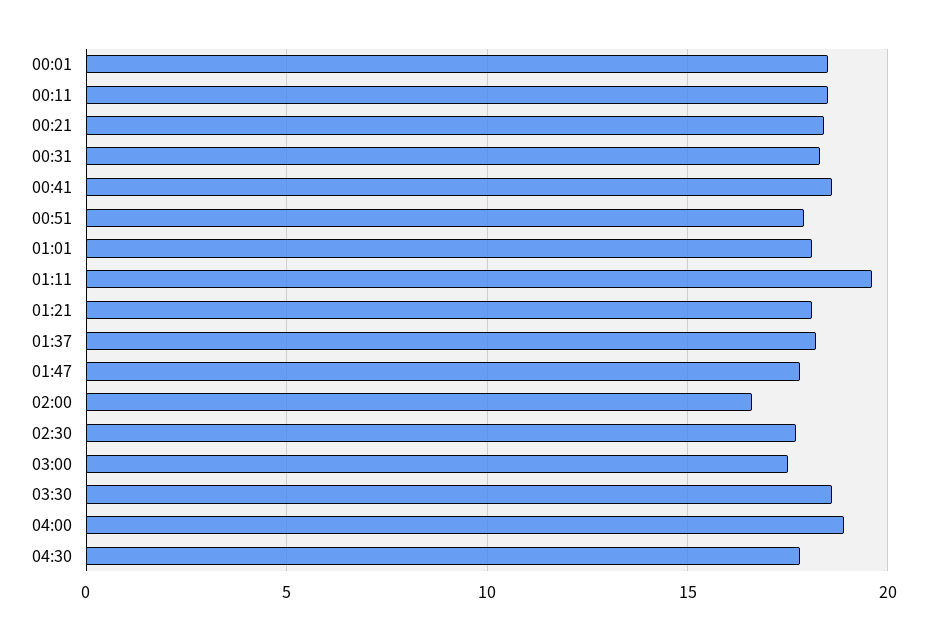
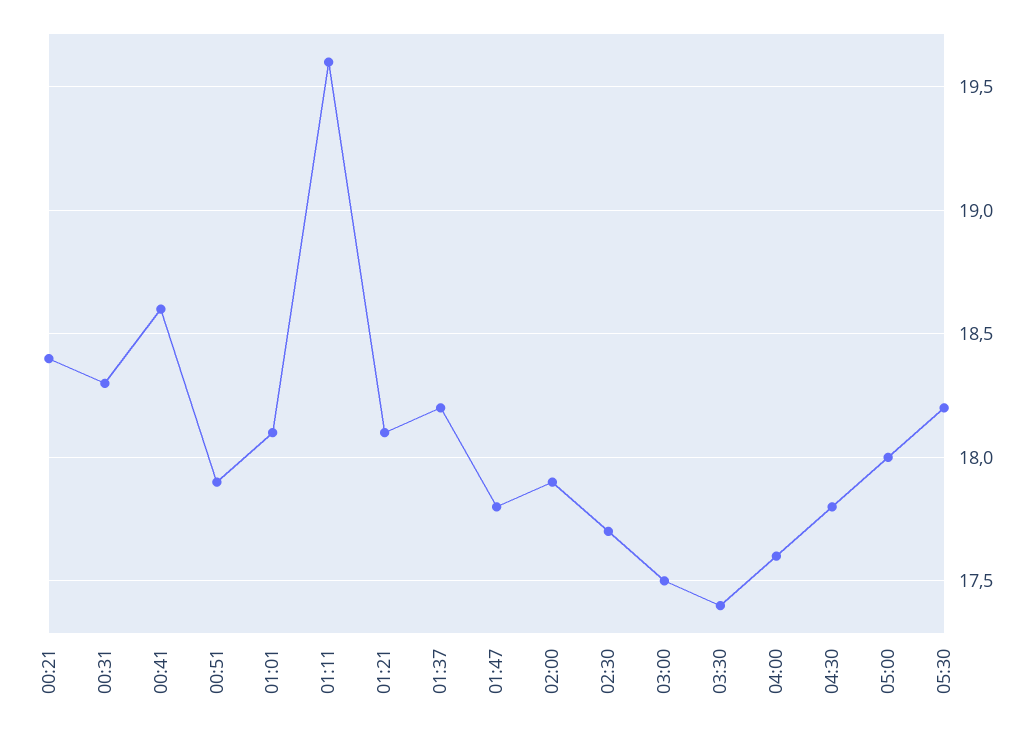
00:01: 18.5 -> none
00:11: 18.5 -> none
02:00: 16.5 -> 17.9
03:30: 18.5 -> 17.4
04:00: 19 -> 17.6
05:00: none -> 18
05:30: none -> 18.2

